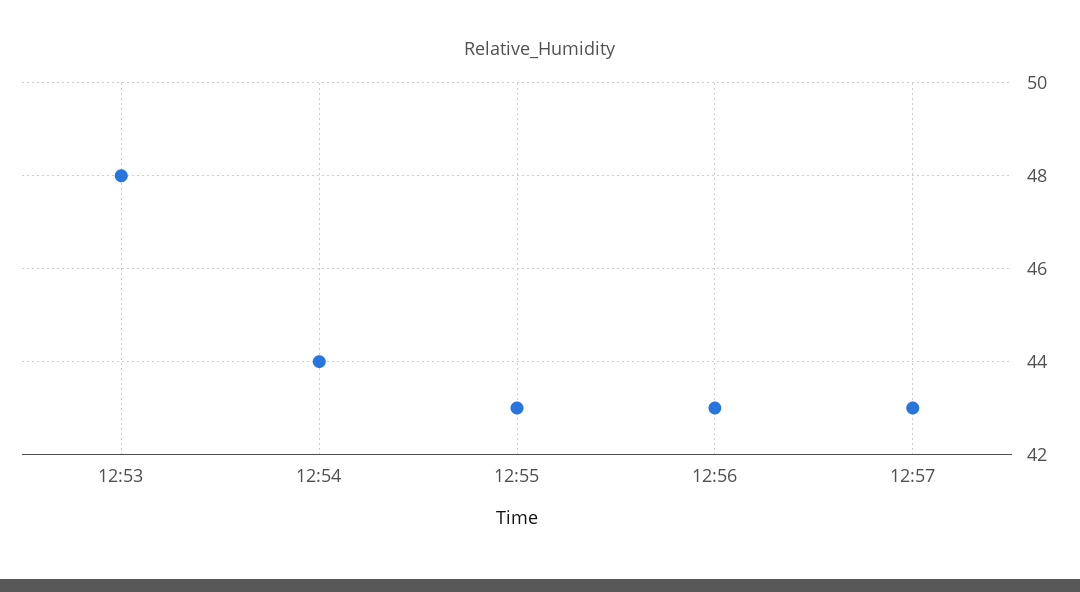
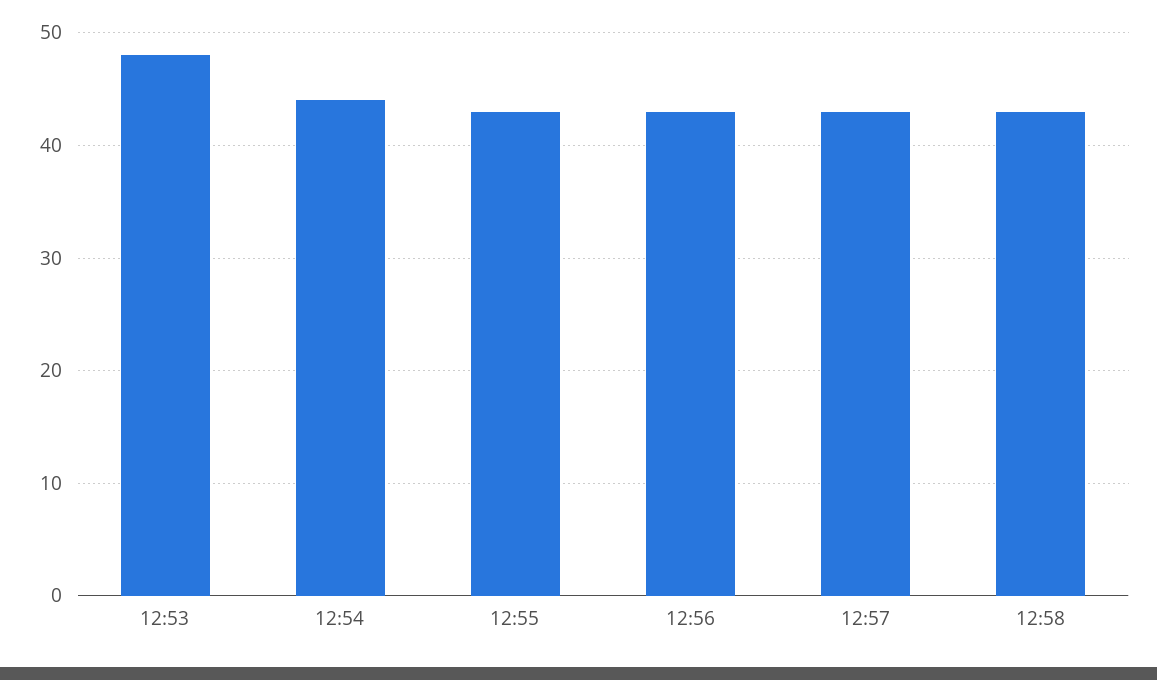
12:58: none -> 43

